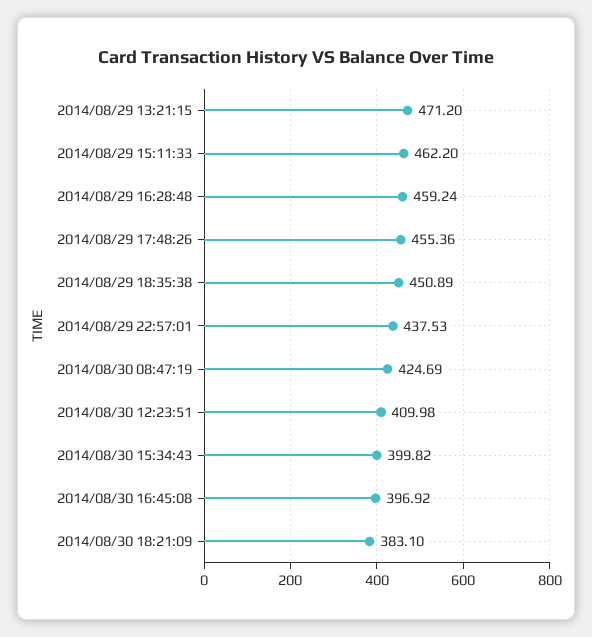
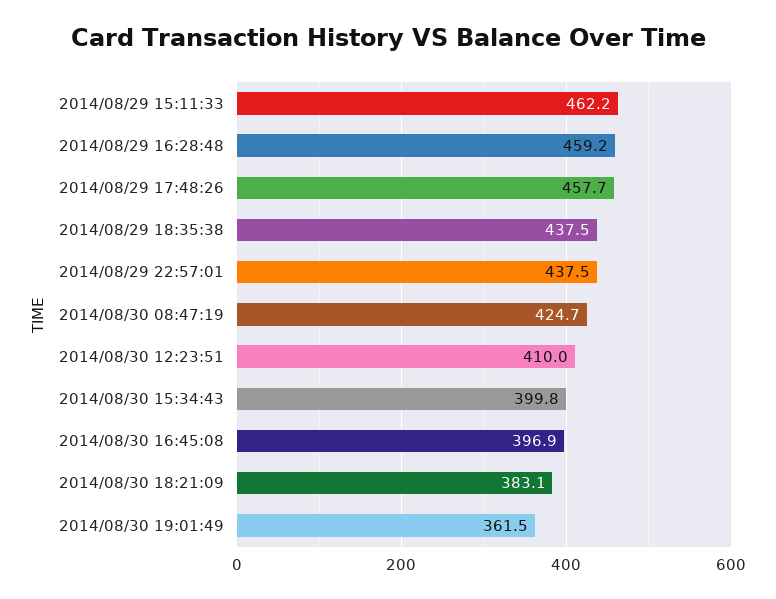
2014/08/29 13:21:15: 471.2 -> none
2014/08/29 17:48:26: 455.36 -> 457.7
2014/08/29 18:35:38: 450.89 -> 437.5
2014/08/30 19:01:49: none -> 361.5

